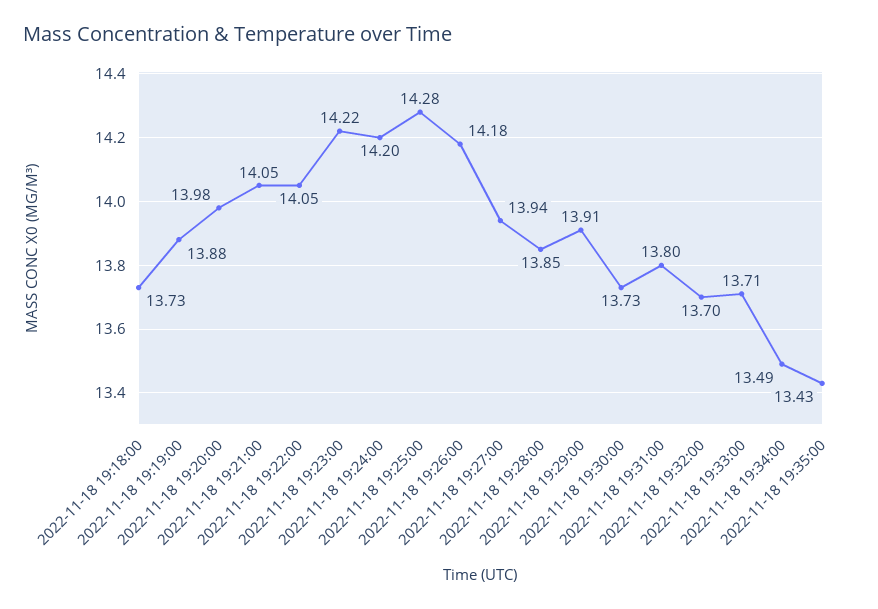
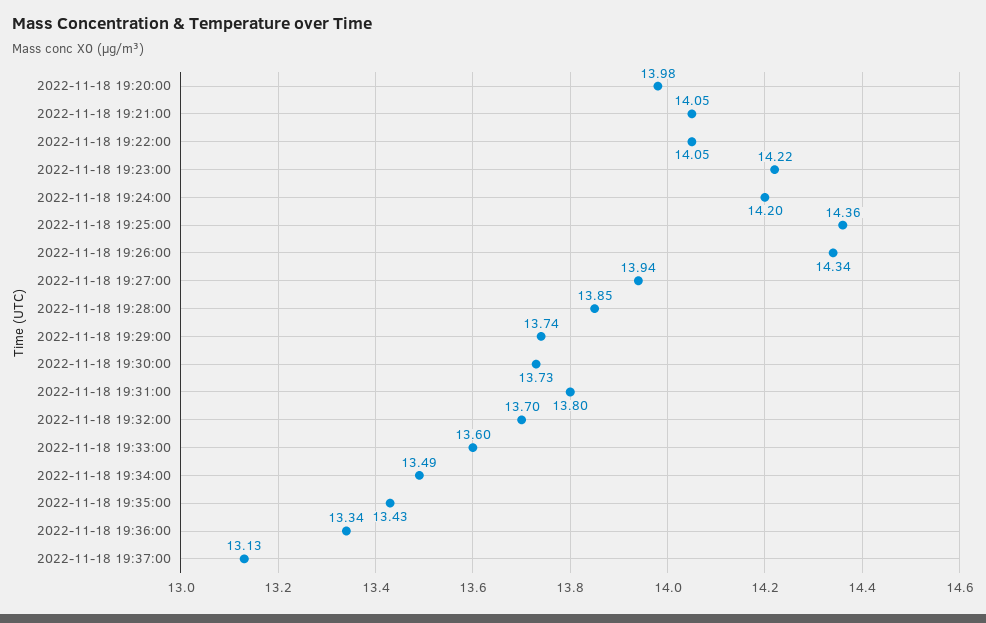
2022-11-18 19:18:00: 13.73 -> none
2022-11-18 19:19:00: 13.88 -> none
2022-11-18 19:25:00: 14.28 -> 14.36
2022-11-18 19:26:00: 14.18 -> 14.34
2022-11-18 19:29:00: 13.91 -> 13.74
2022-11-18 19:33:00: 13.71 -> 13.6
2022-11-18 19:36:00: none -> 13.34
2022-11-18 19:37:00: none -> 13.13

